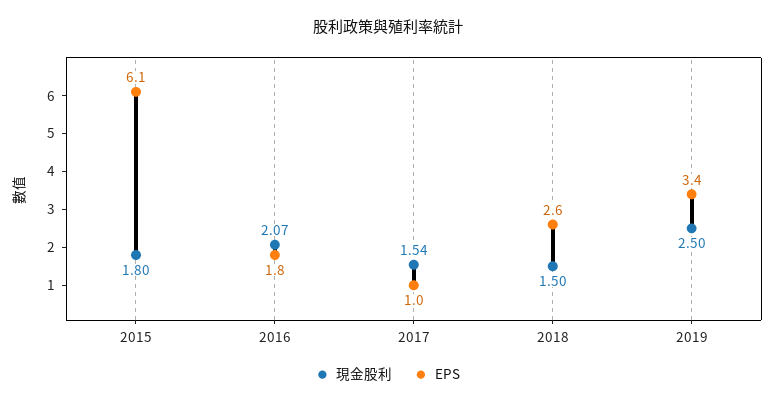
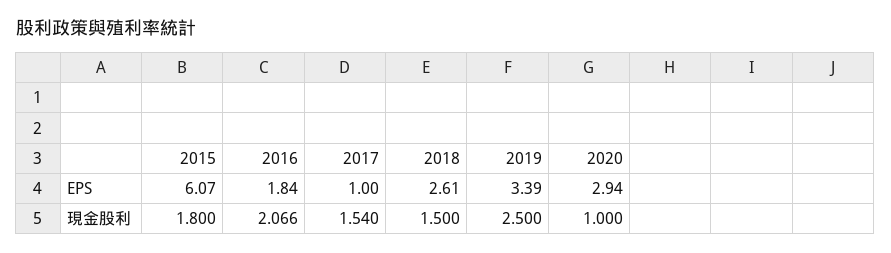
EPS, 2020: none -> 2.94
現金股利, 2020: none -> 1

